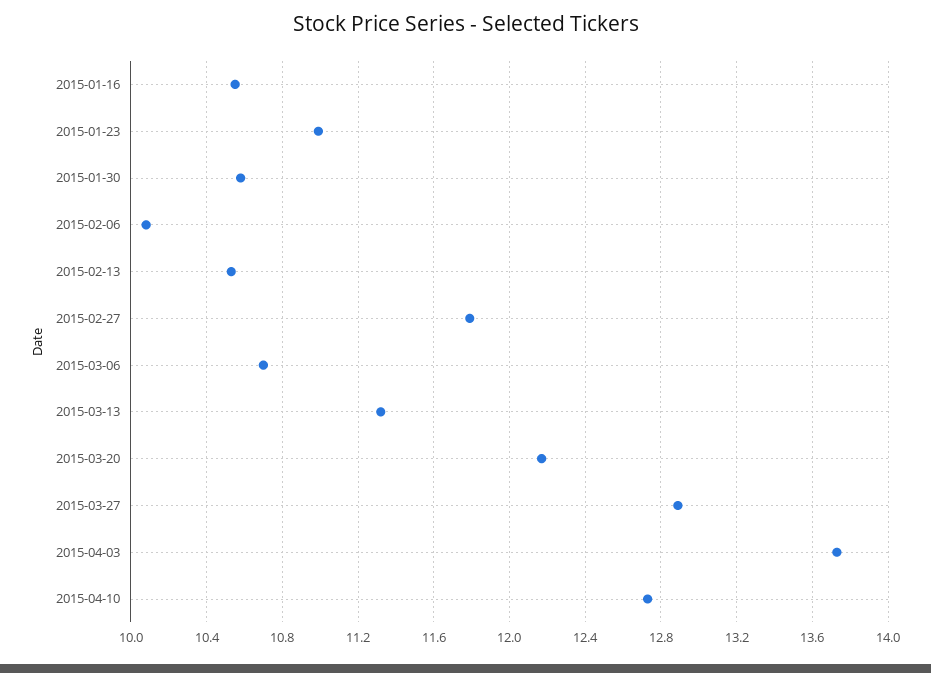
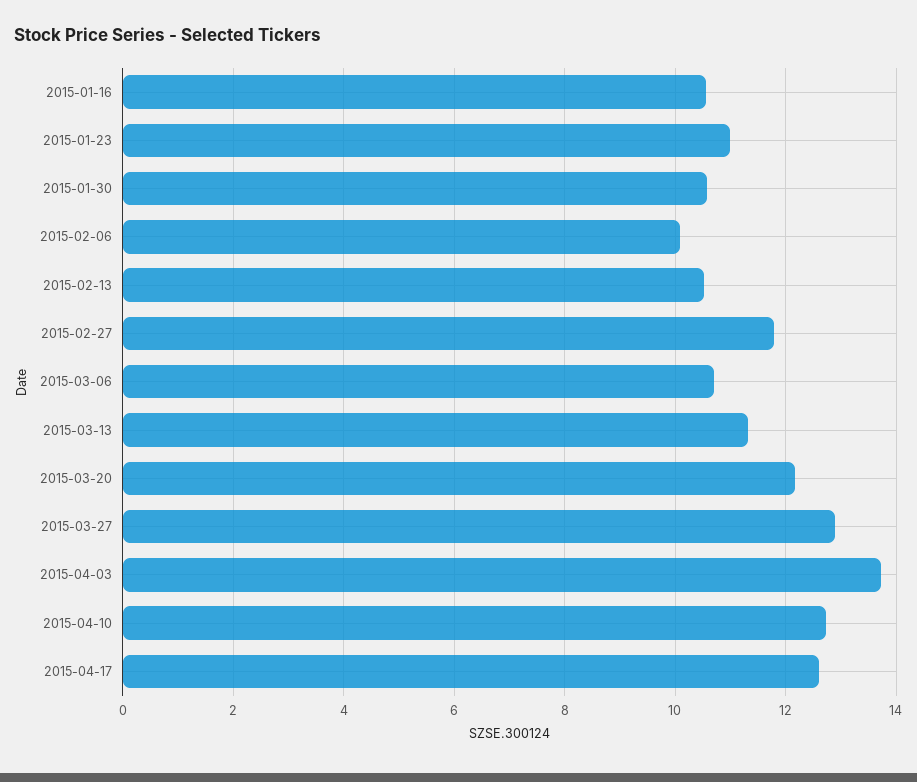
2015-04-17: none -> 12.6

